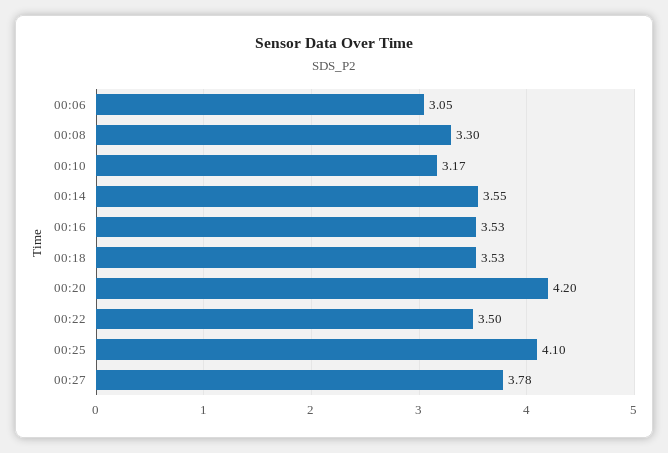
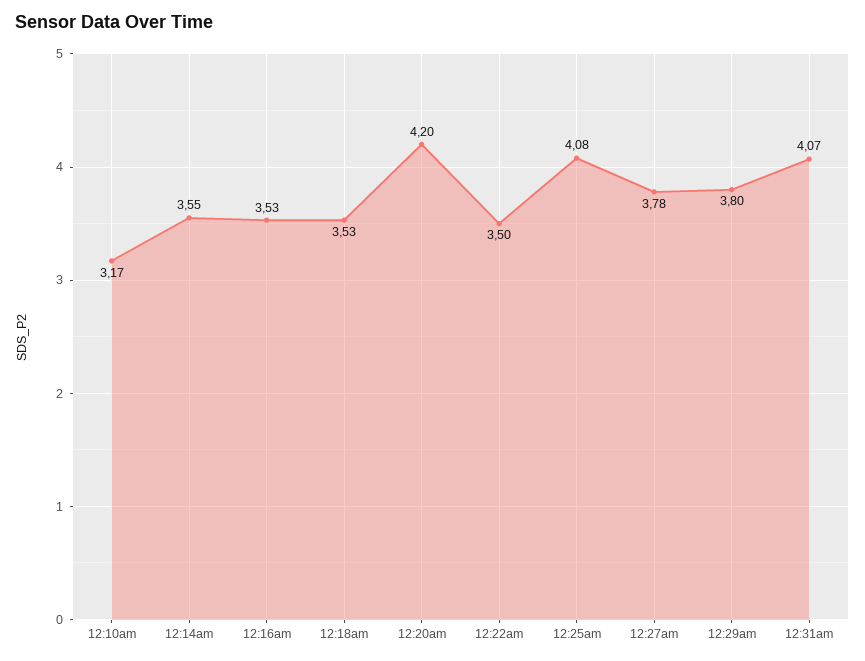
00:06: 3.05 -> none
00:08: 3.3 -> none
00:25: 4.1 -> 4.08
12:29am: none -> 3.8
12:31am: none -> 4.07

